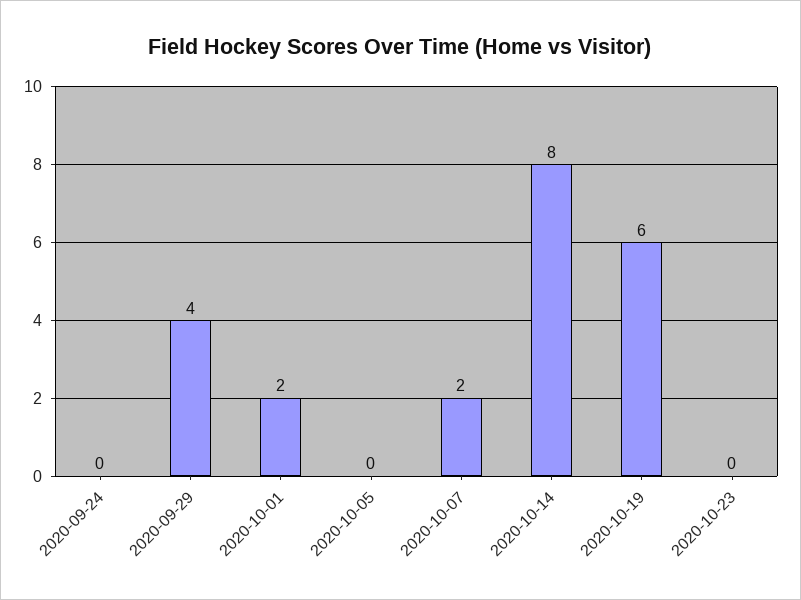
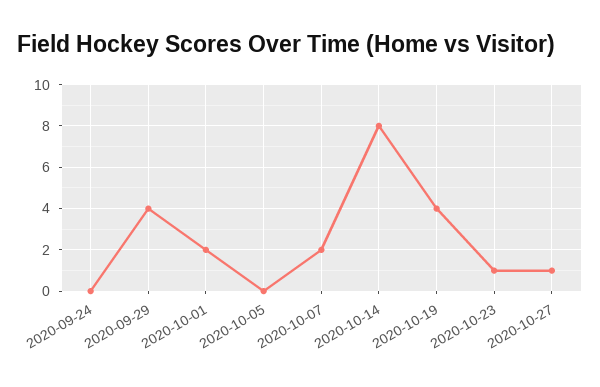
2020-10-19: 6 -> 4
2020-10-23: 0 -> 1
2020-10-27: none -> 1

